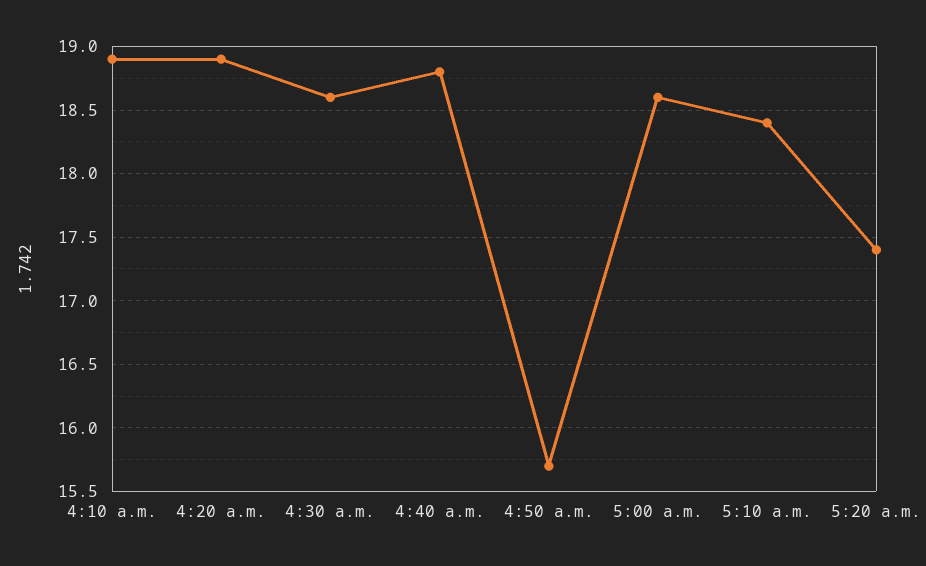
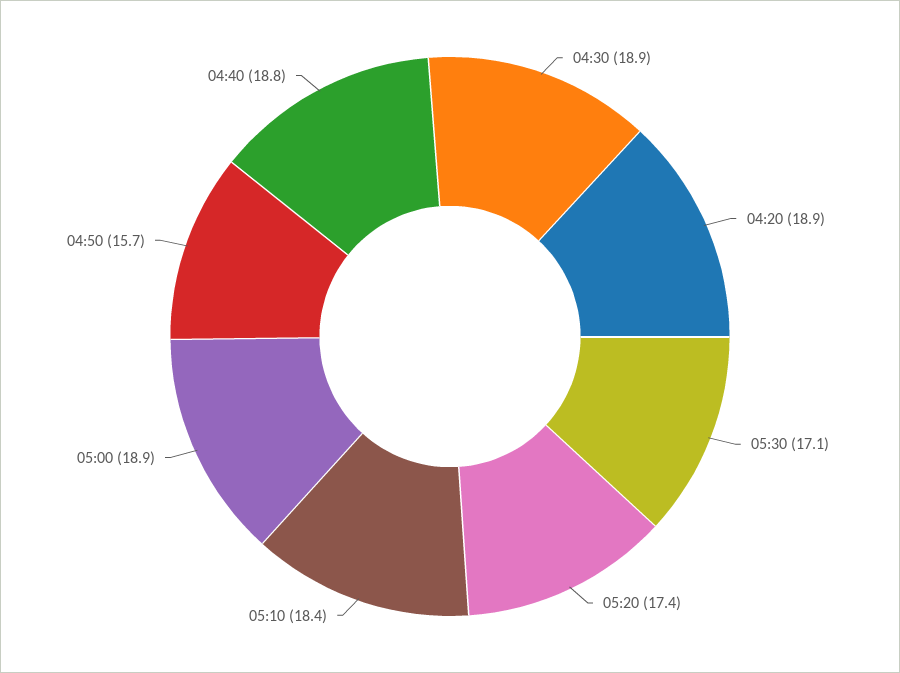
4:10 a.m.: 18.9 -> none
4:30 a.m.: 18.6 -> 18.9
5:00 a.m.: 18.6 -> 18.9
05:30: none -> 17.1

